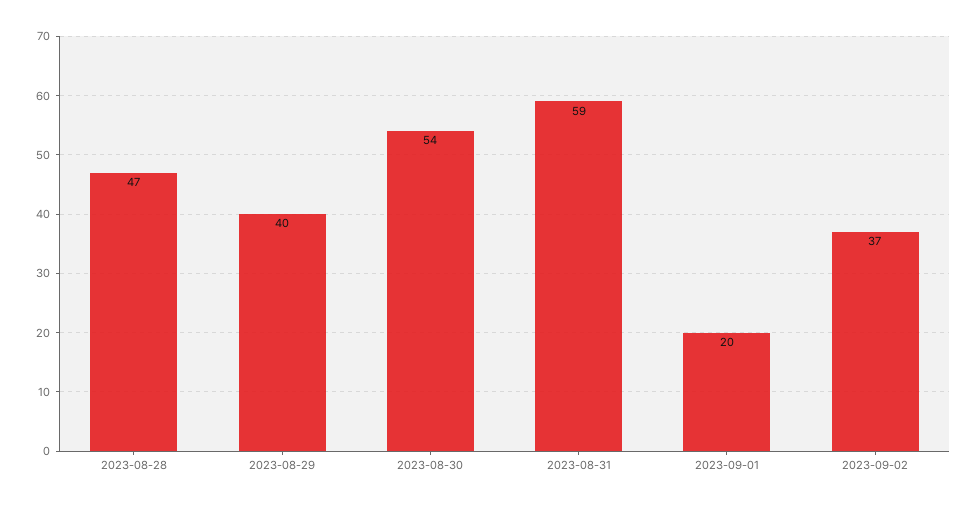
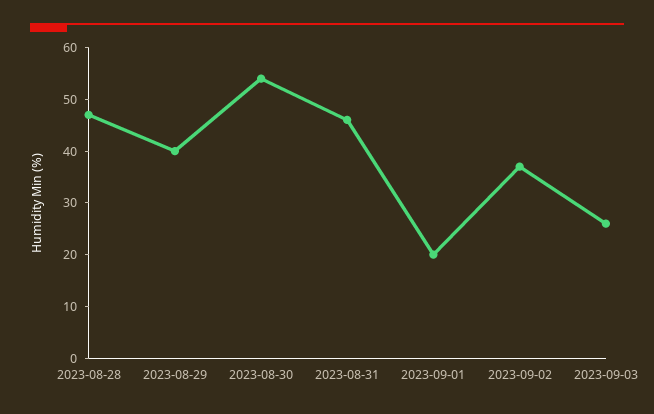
2023-08-31: 59 -> 45
2023-09-03: none -> 25

